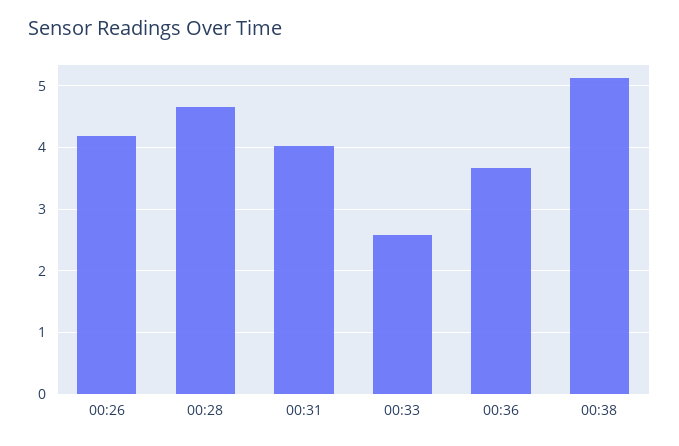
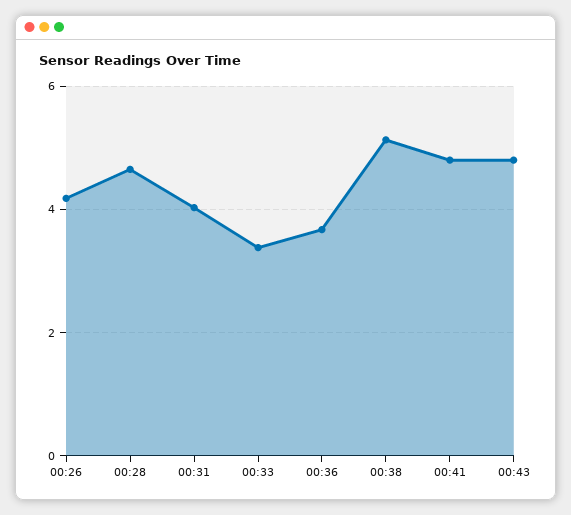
00:33: 2.6 -> 3.4
00:41: none -> 4.8
00:43: none -> 4.8

